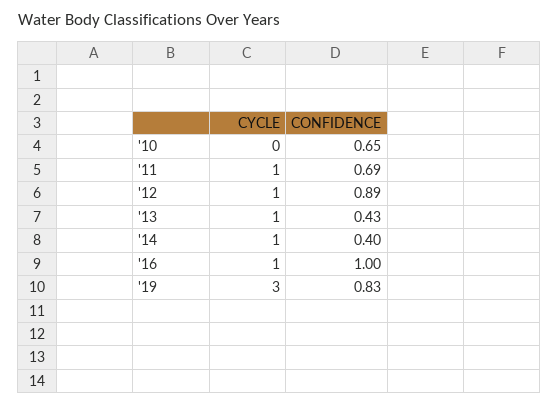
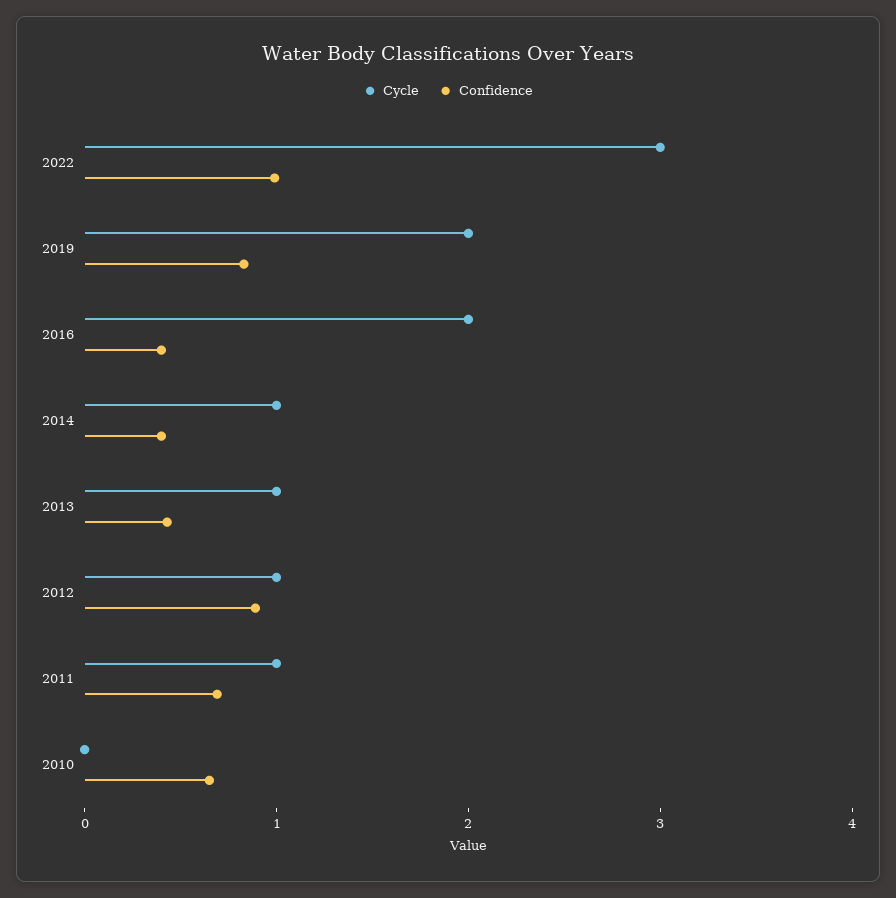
CYCLE, '16: 1 -> 2
CONFIDENCE, '16: 1 -> 0.4
CYCLE, '19: 3 -> 2
CYCLE, 2022: none -> 3
CONFIDENCE, 2022: none -> 1

